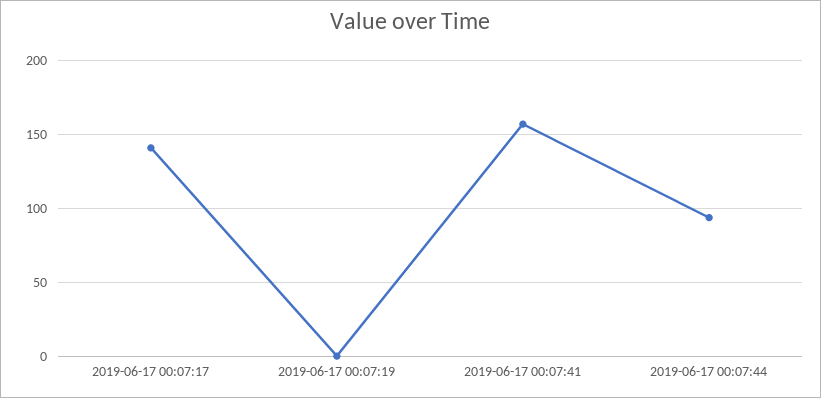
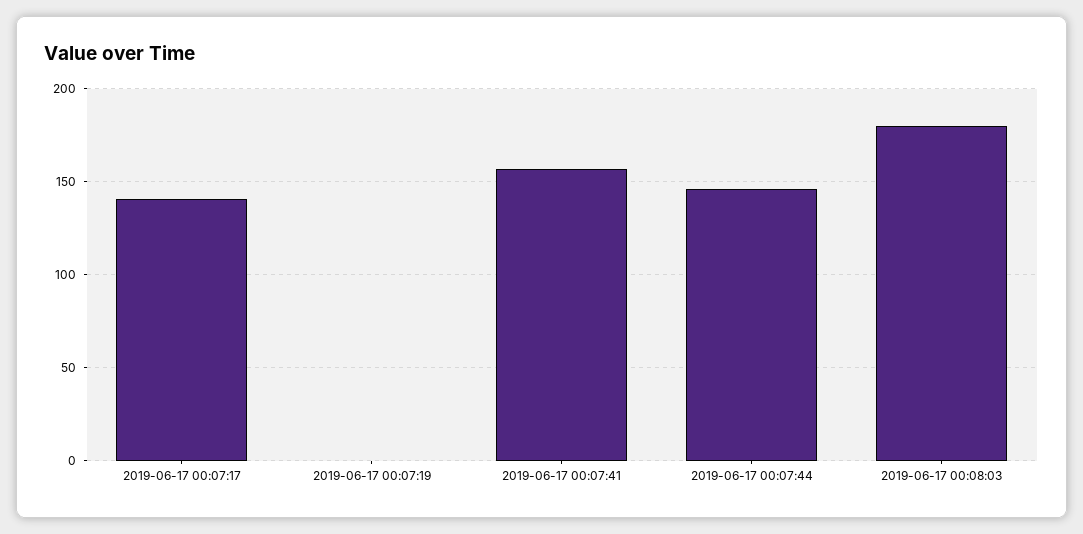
2019-06-17 00:07:44: 95 -> 145
2019-06-17 00:08:03: none -> 180

